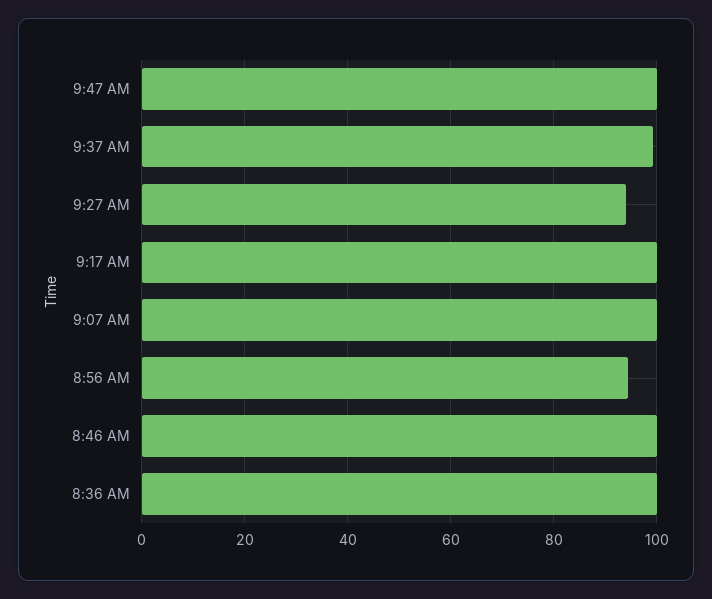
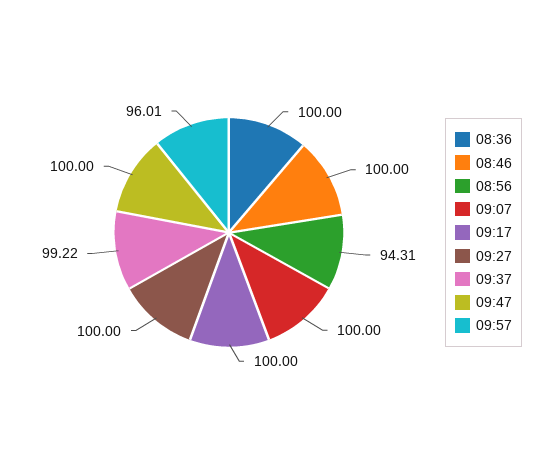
9:27 AM: 94 -> 100
09:57: none -> 96.01

